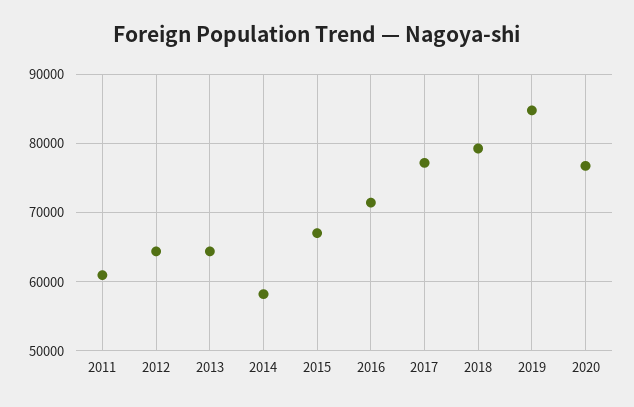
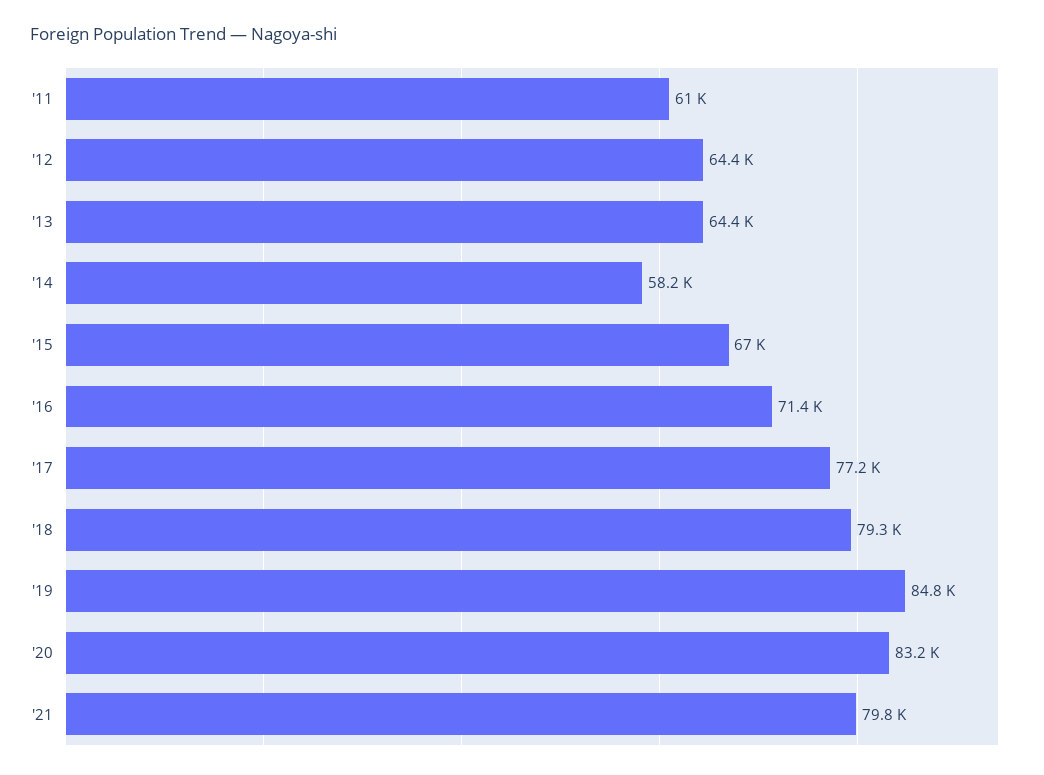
2020: 77000 -> 83200
'21: none -> 79800

